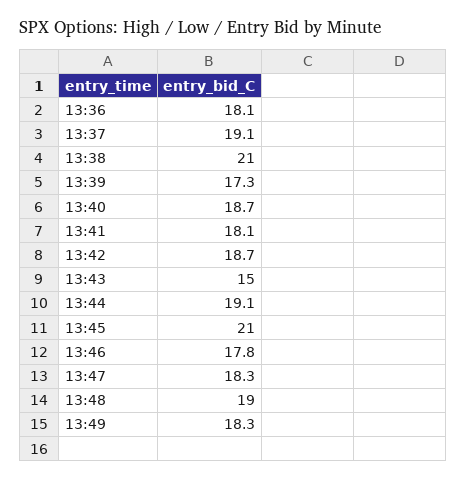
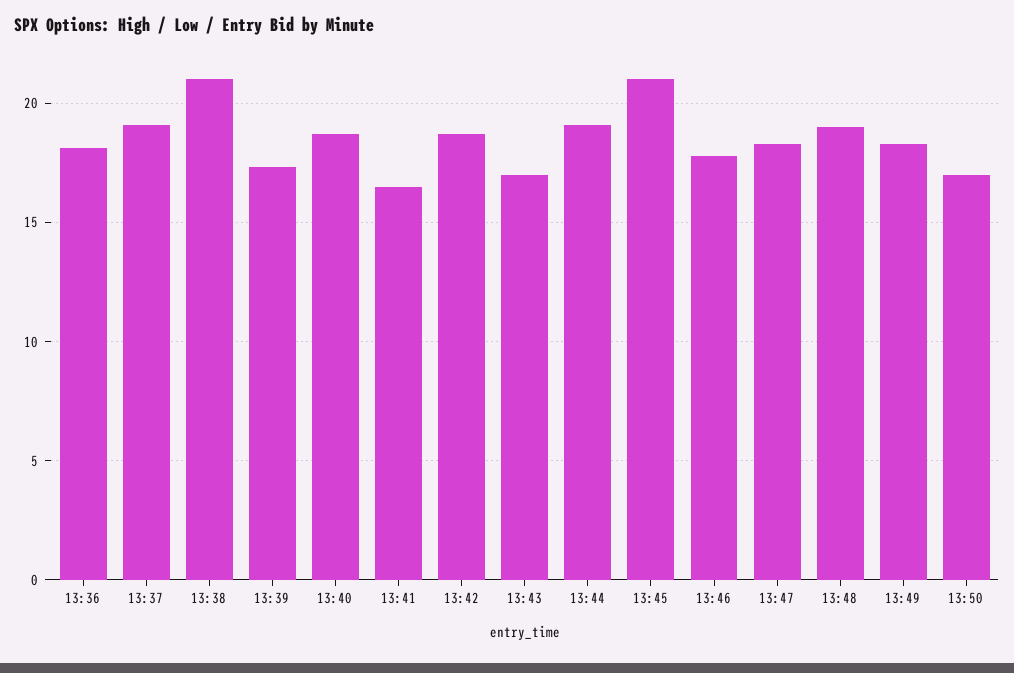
13:41: 18.1 -> 16.5
13:43: 15 -> 17
13:50: none -> 17

